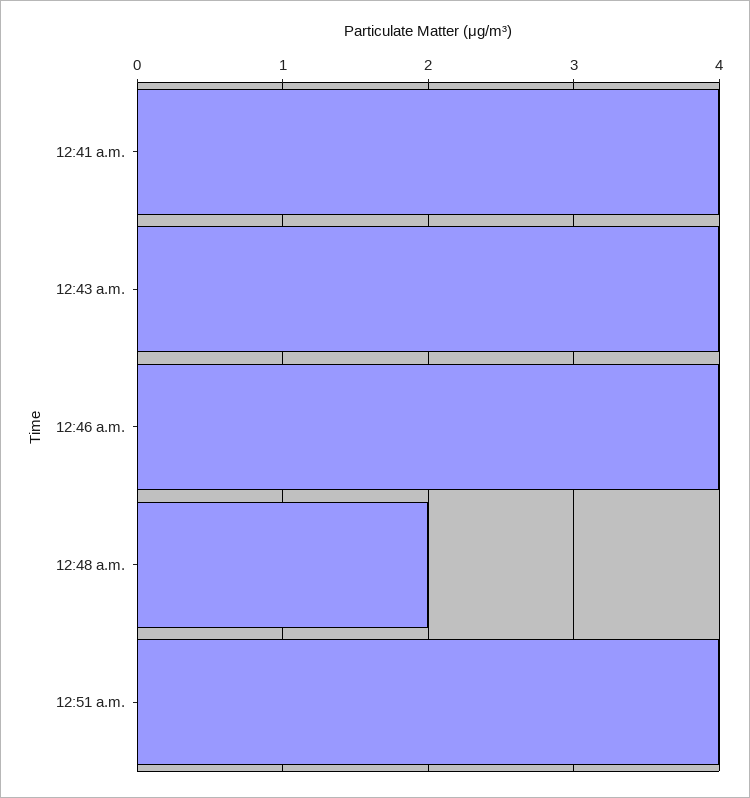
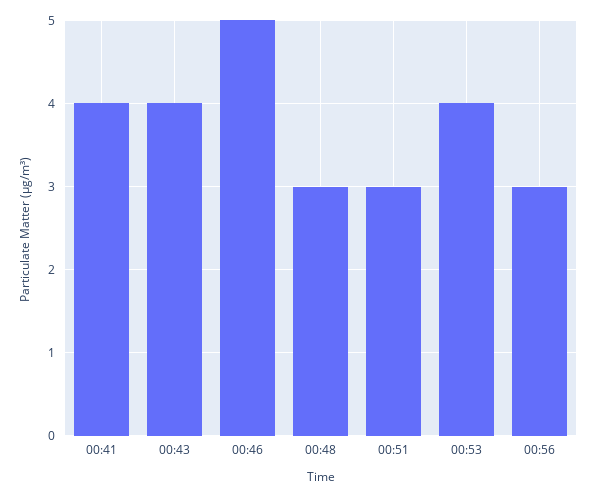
12:46 a.m.: 4 -> 5
12:48 a.m.: 2 -> 3
12:51 a.m.: 4 -> 3
00:53: none -> 4
00:56: none -> 3

